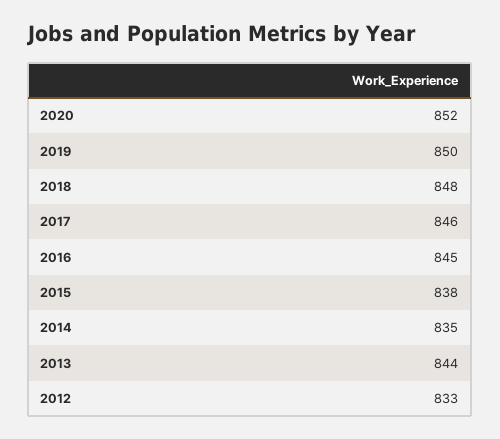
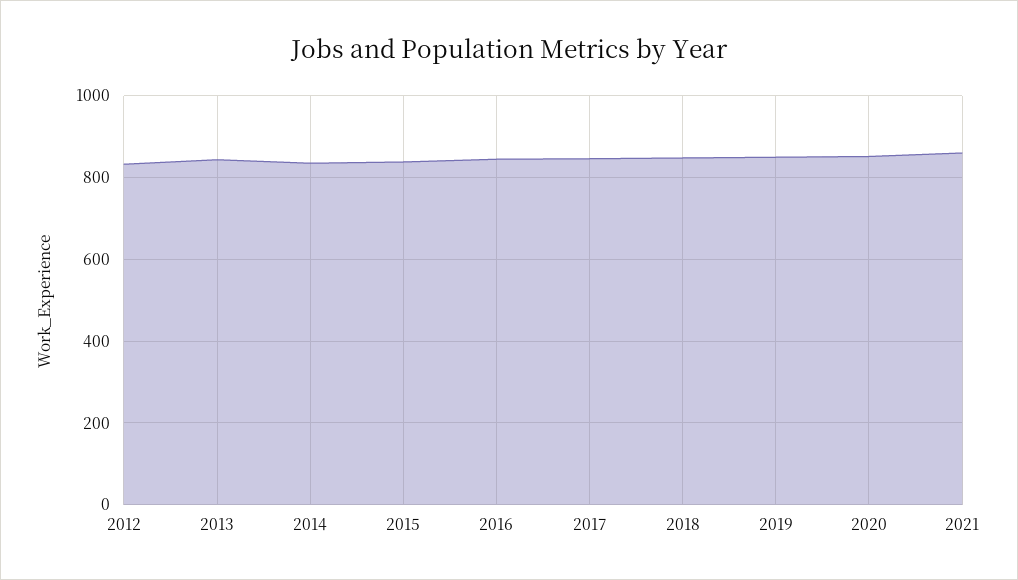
2021: none -> 860

